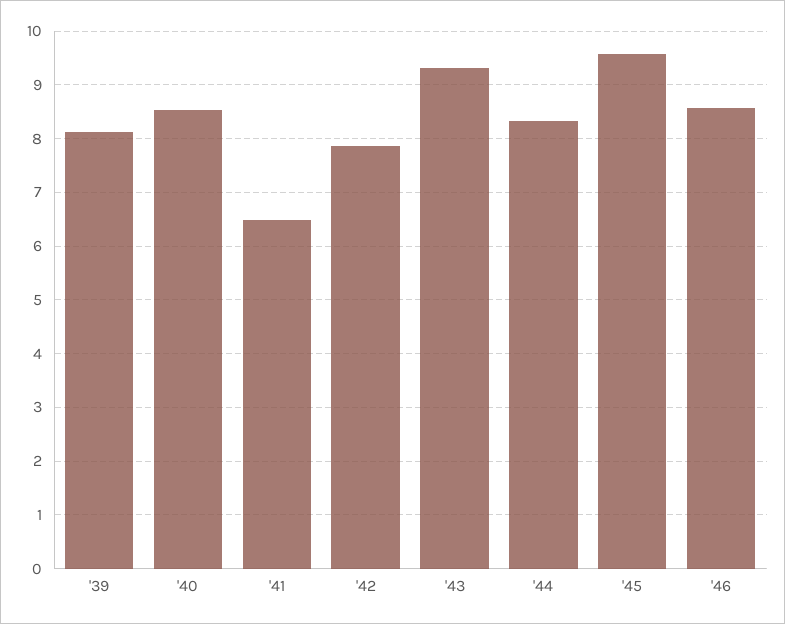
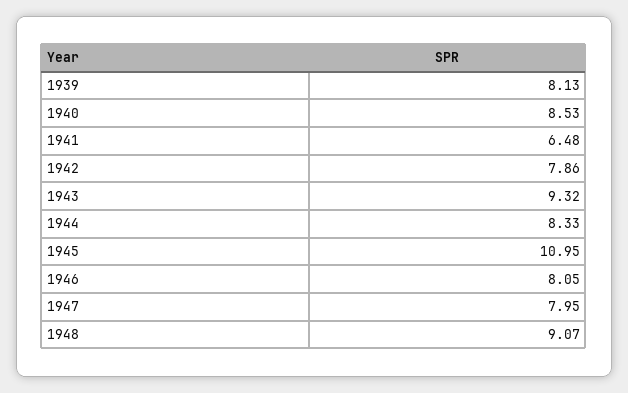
'45: 9.6 -> 10.95
'46: 8.6 -> 8.05
1947: none -> 7.95
1948: none -> 9.07

